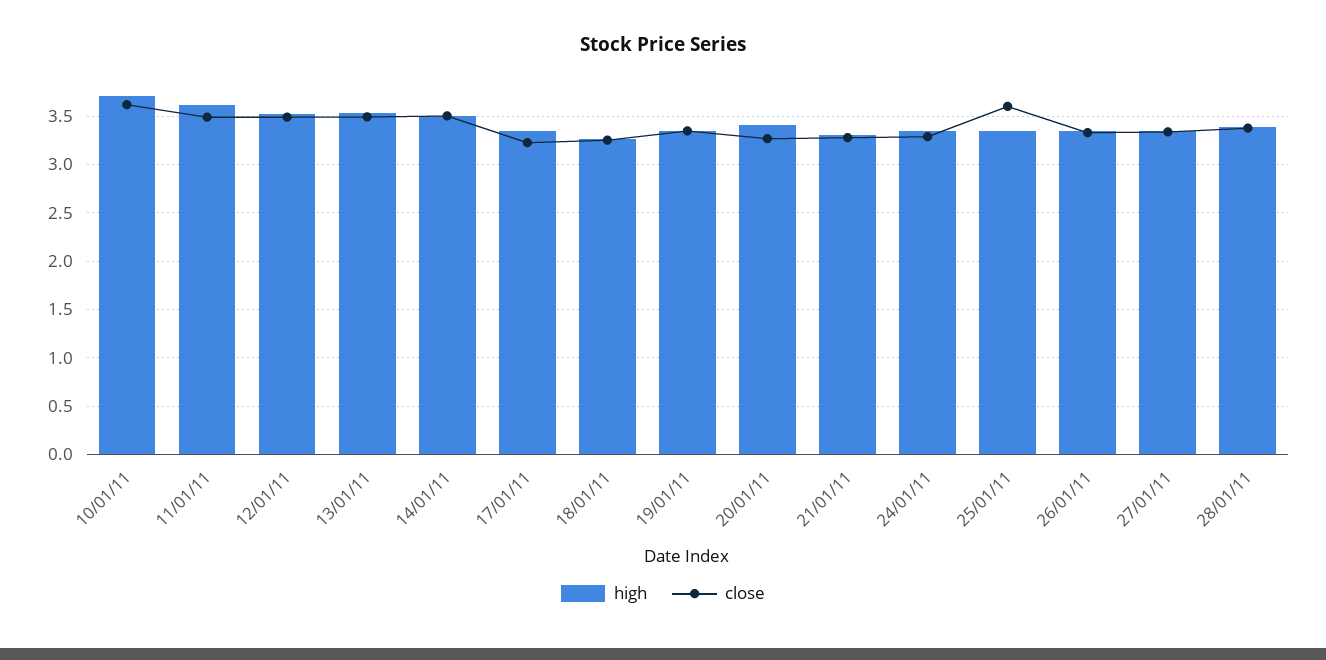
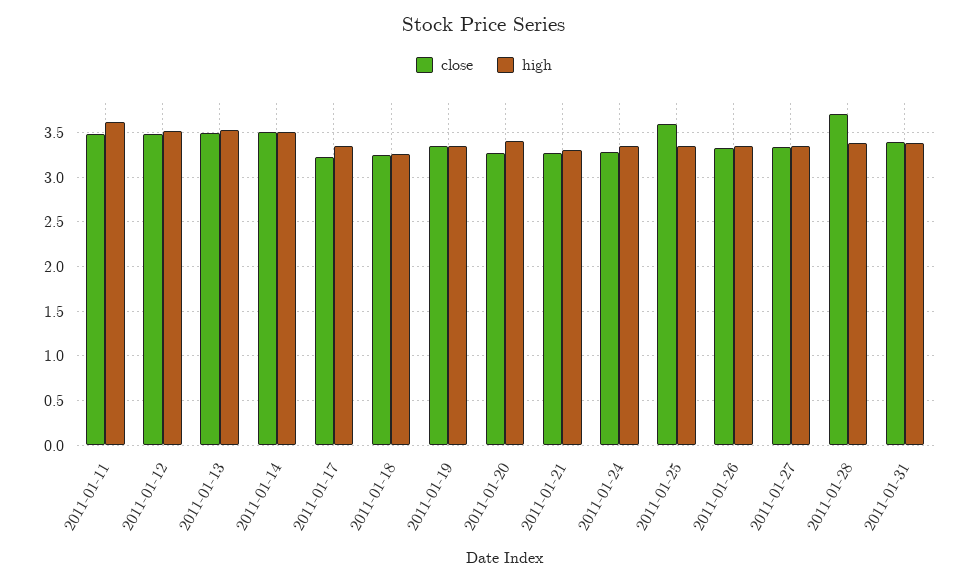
high, 10/01/11: 3.7 -> none
close, 10/01/11: 3.6 -> none
close, 28/01/11: 3.4 -> 3.7
close, 2011-01-31: none -> 3.4
high, 2011-01-31: none -> 3.4

